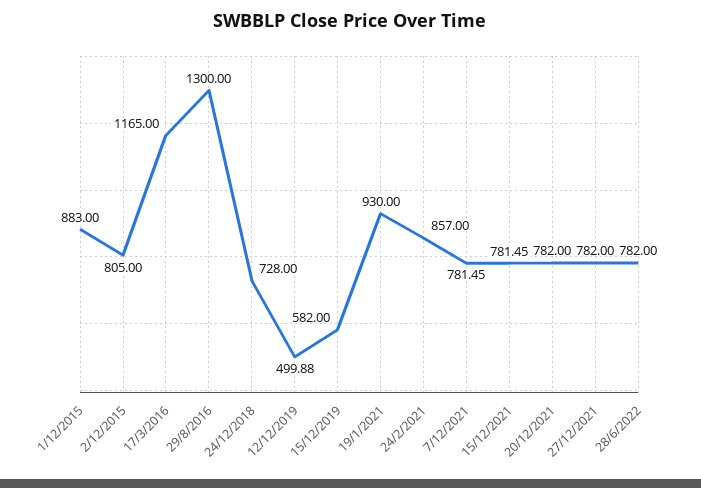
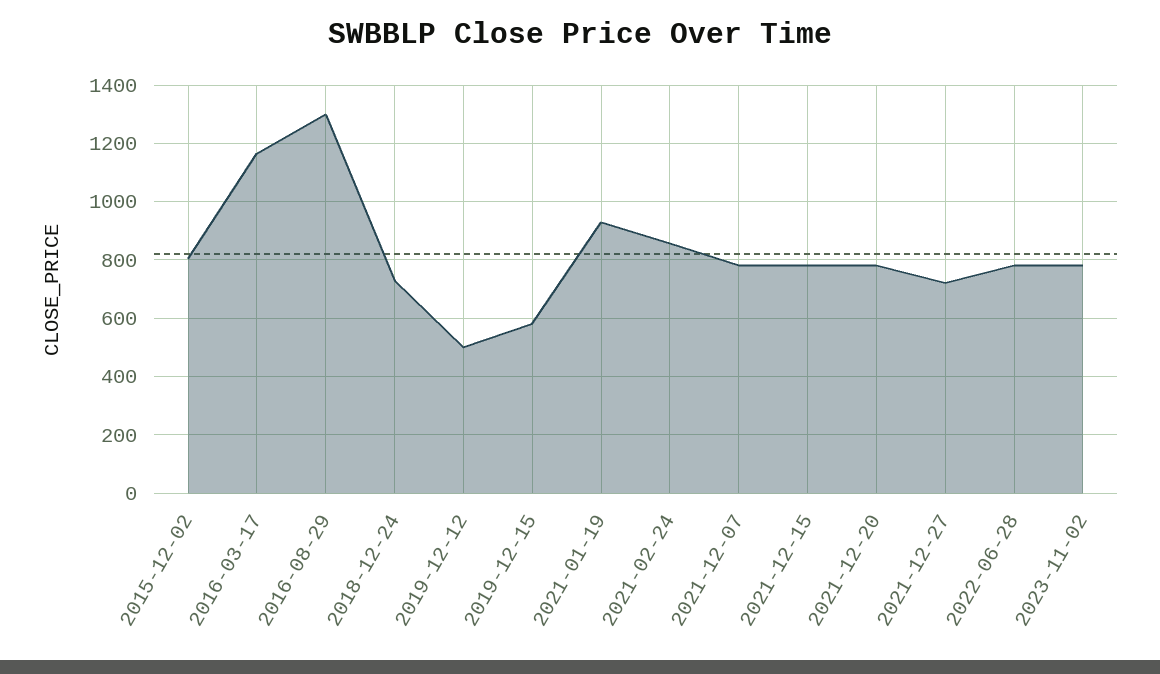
1/12/2015: 883 -> none
27/12/2021: 782 -> 725
2023-11-02: none -> 775

